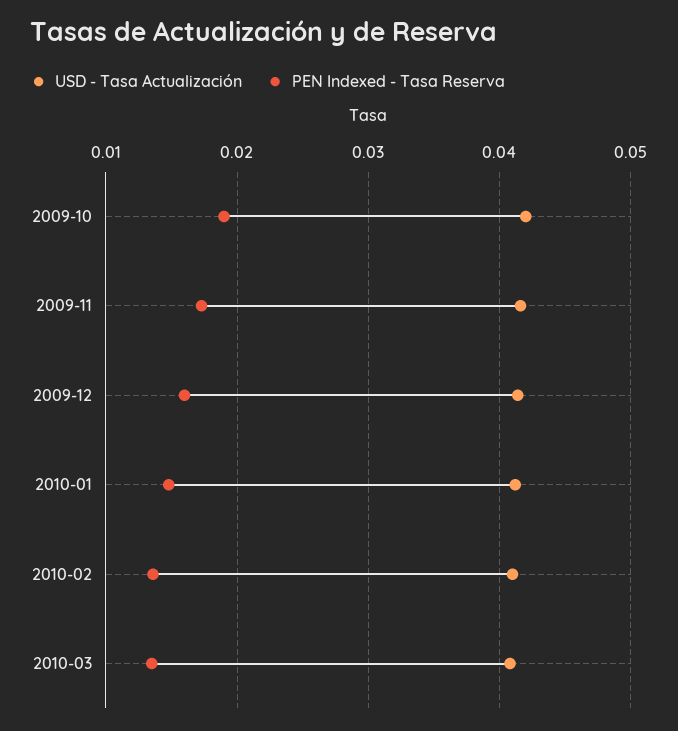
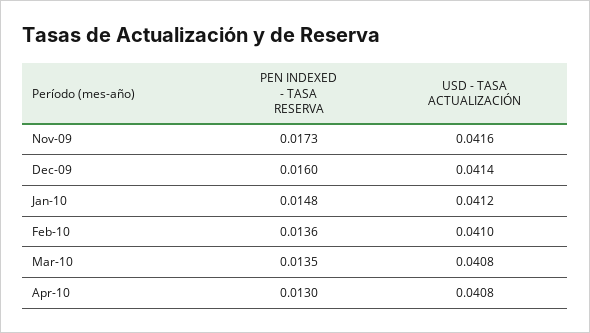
USD - Tasa Actualización, 2009-10: 0.042 -> none
PEN Indexed - Tasa Reserva, 2009-10: 0.019 -> none
PEN Indexed - Tasa Reserva, Apr-10: none -> 0.013
USD - Tasa Actualización, Apr-10: none -> 0.0408

